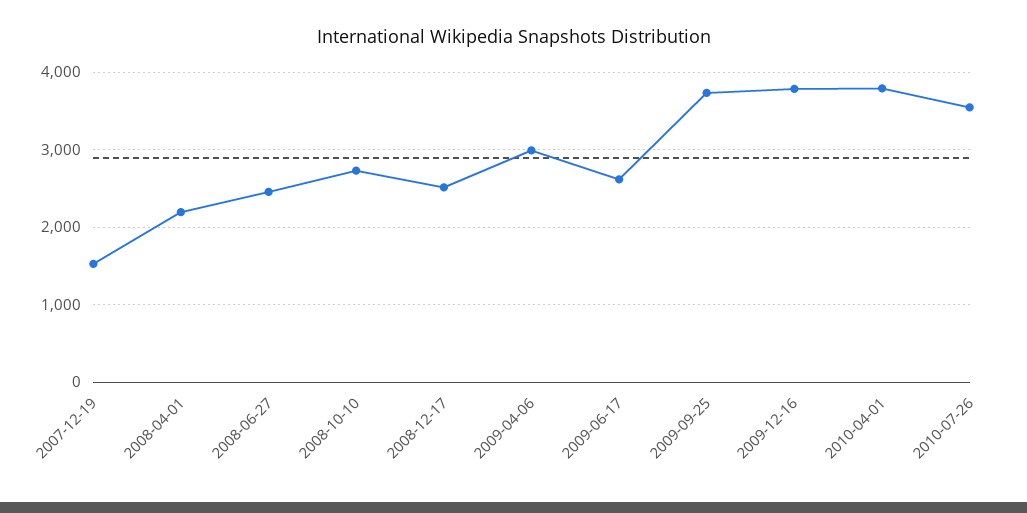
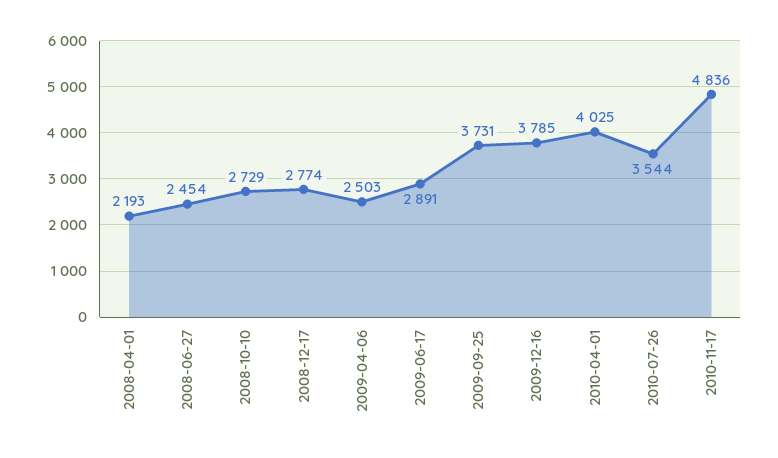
2007-12-19: 1500 -> none
2008-12-17: 2500 -> 2774
2009-04-06: 3000 -> 2503
2009-06-17: 2600 -> 2891
2010-04-01: 3800 -> 4025
2010-11-17: none -> 4836

